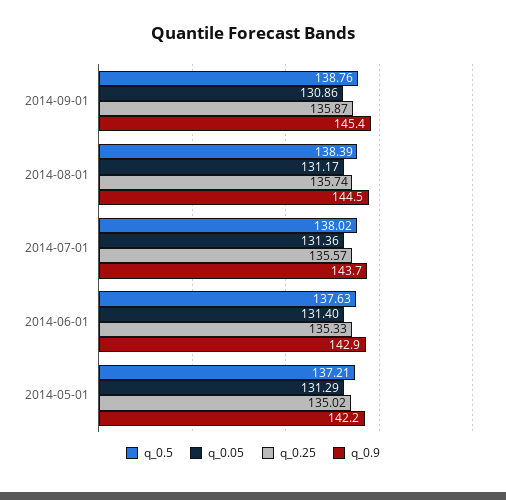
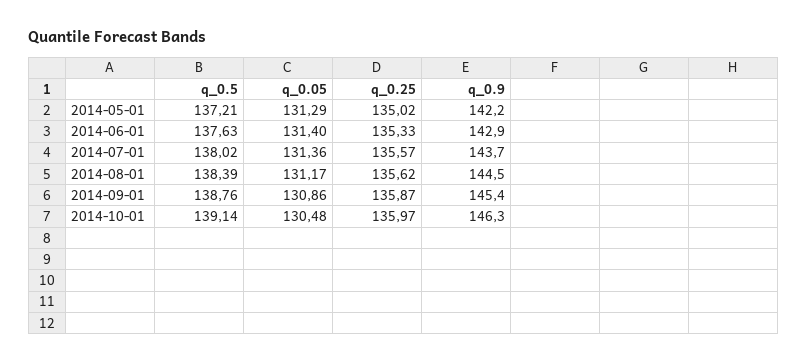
q_0.25, 2014-08-01: 135.74 -> 135.62
q_0.5, 2014-10-01: none -> 139.14
q_0.05, 2014-10-01: none -> 130.48
q_0.25, 2014-10-01: none -> 135.97
q_0.9, 2014-10-01: none -> 146.3

